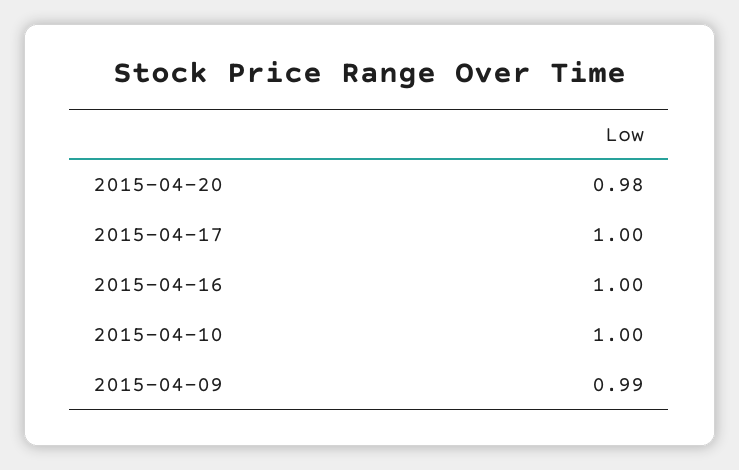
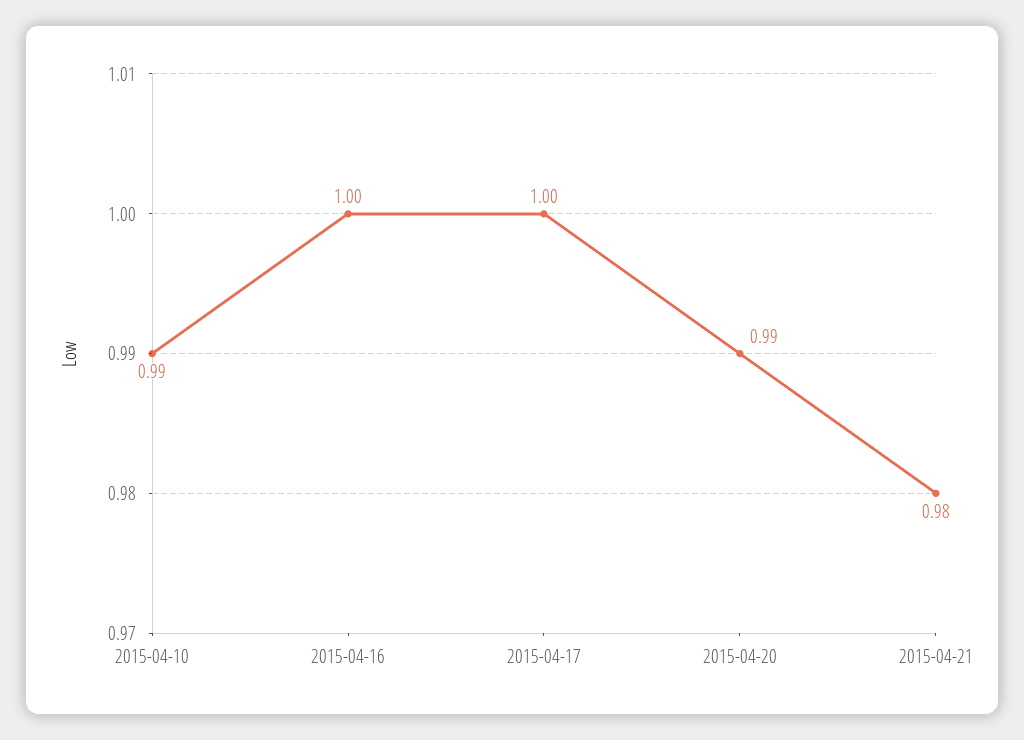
2015-04-20: 0.98 -> 0.99
2015-04-10: 1 -> 0.99
2015-04-09: 0.99 -> none
2015-04-21: none -> 0.98

